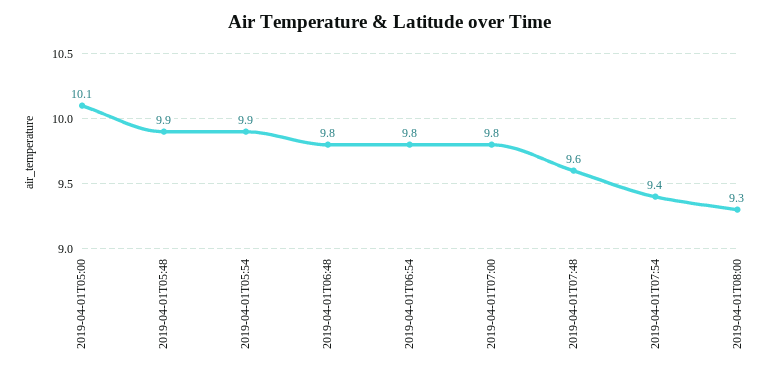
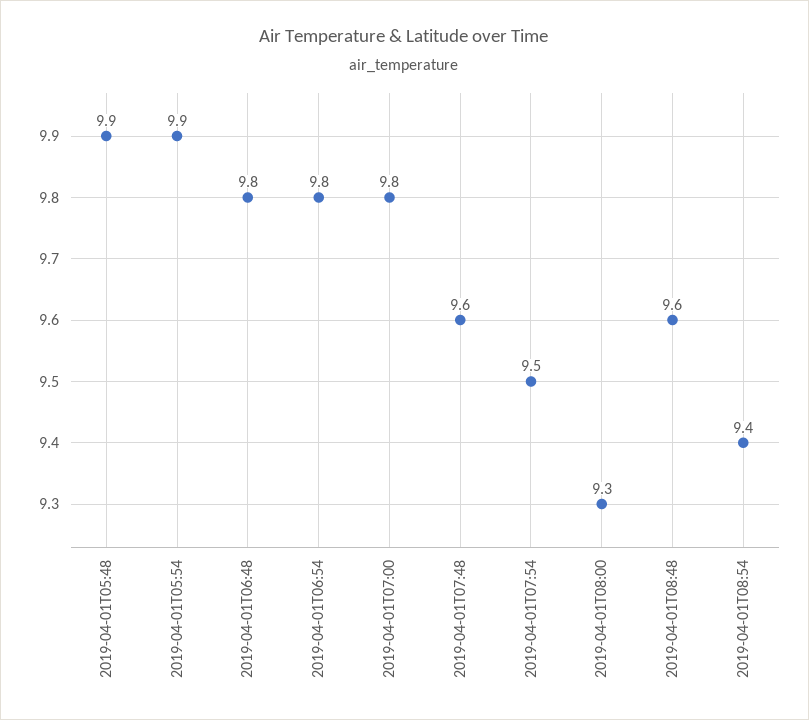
2019-04-01T05:00: 10.1 -> none
2019-04-01T07:54: 9.4 -> 9.5
2019-04-01T08:48: none -> 9.6
2019-04-01T08:54: none -> 9.4

